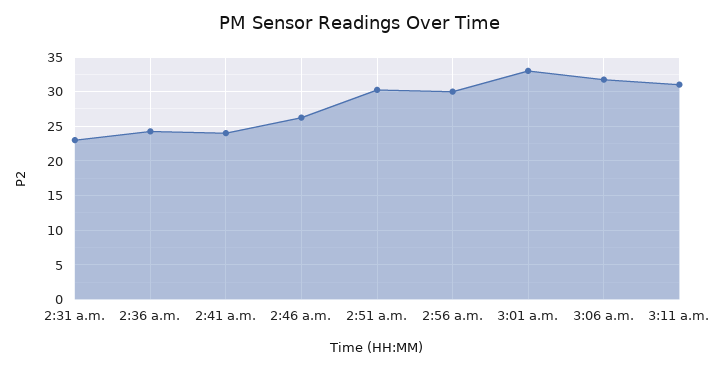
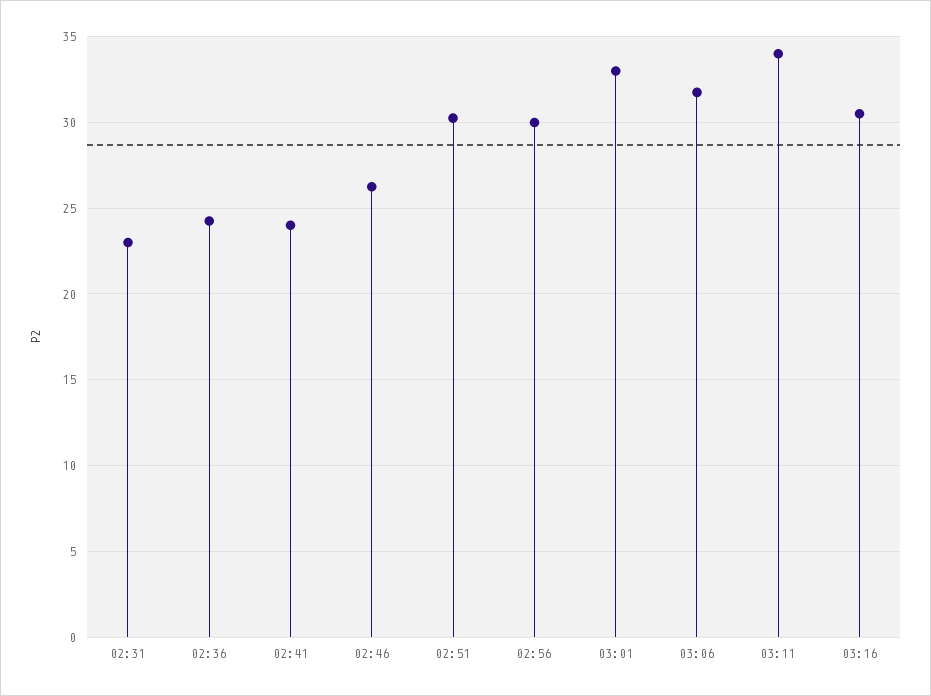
3:11 a.m.: 31 -> 34
03:16: none -> 30.5

